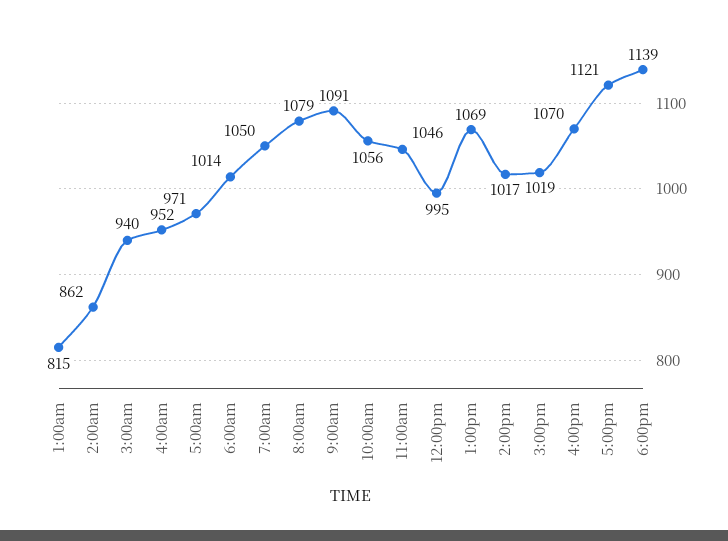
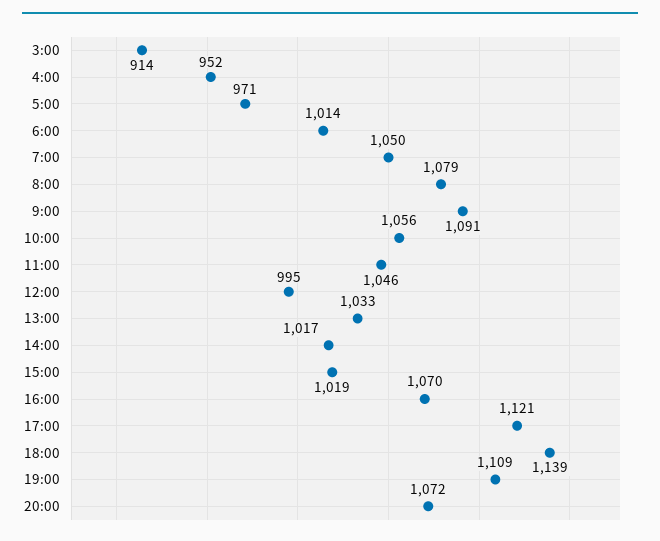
1:00am: 815 -> none
2:00am: 862 -> none
3:00am: 940 -> 914
1:00pm: 1069 -> 1033
19:00: none -> 1109
20:00: none -> 1072

